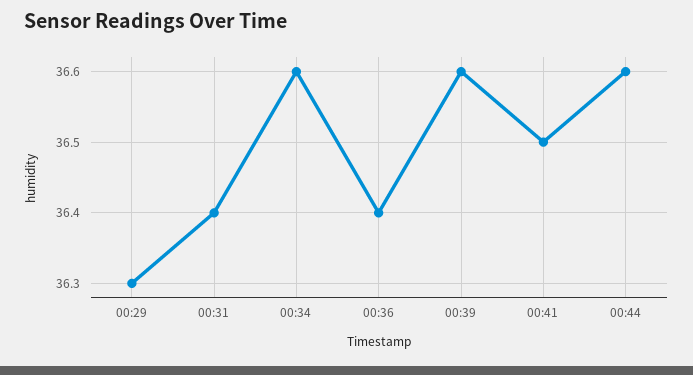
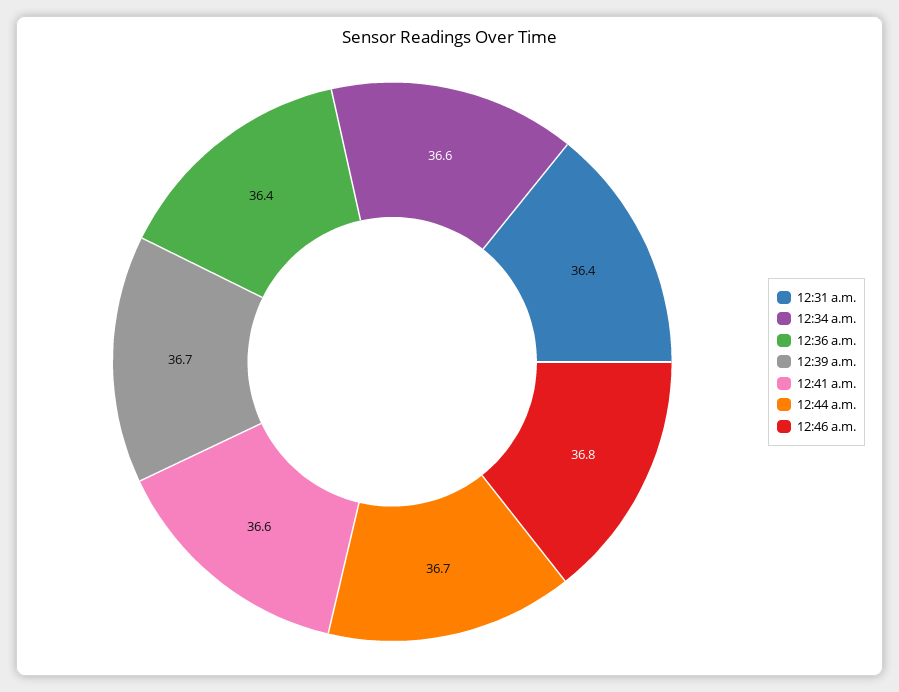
00:29: 36.3 -> none
00:39: 36.6 -> 36.7
00:41: 36.5 -> 36.6
00:44: 36.6 -> 36.7
12:46 a.m.: none -> 36.8

